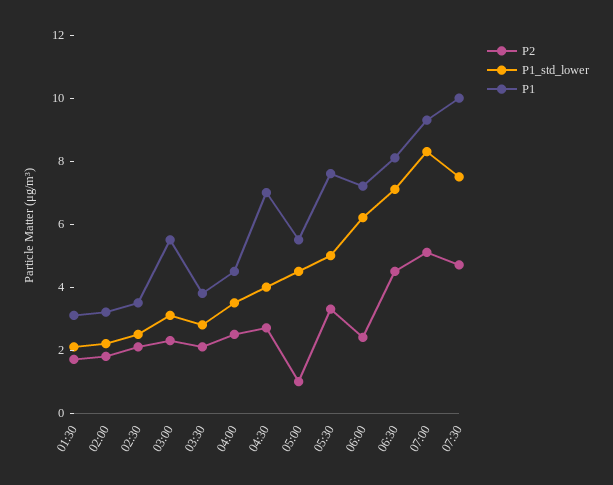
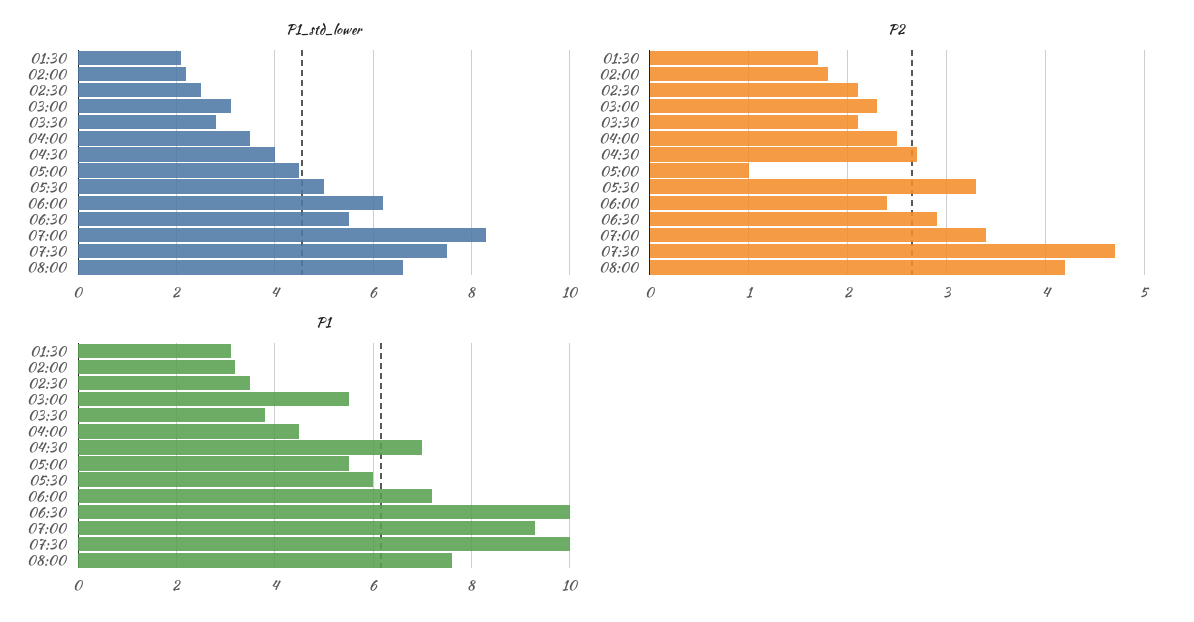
P1, 05:30: 7.5 -> 6
P2, 06:30: 4.5 -> 2.9
P1_std_lower, 06:30: 7 -> 5.5
P1, 06:30: 8 -> 10
P2, 07:00: 5 -> 3.4
P1_std_lower, 08:00: none -> 6.5
P2, 08:00: none -> 4.2
P1, 08:00: none -> 7.5

